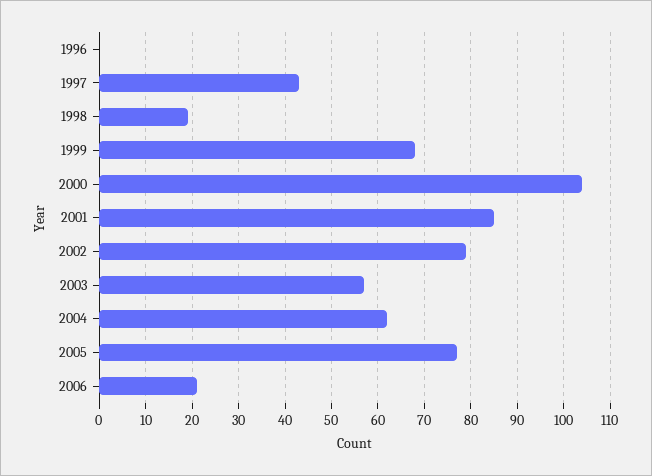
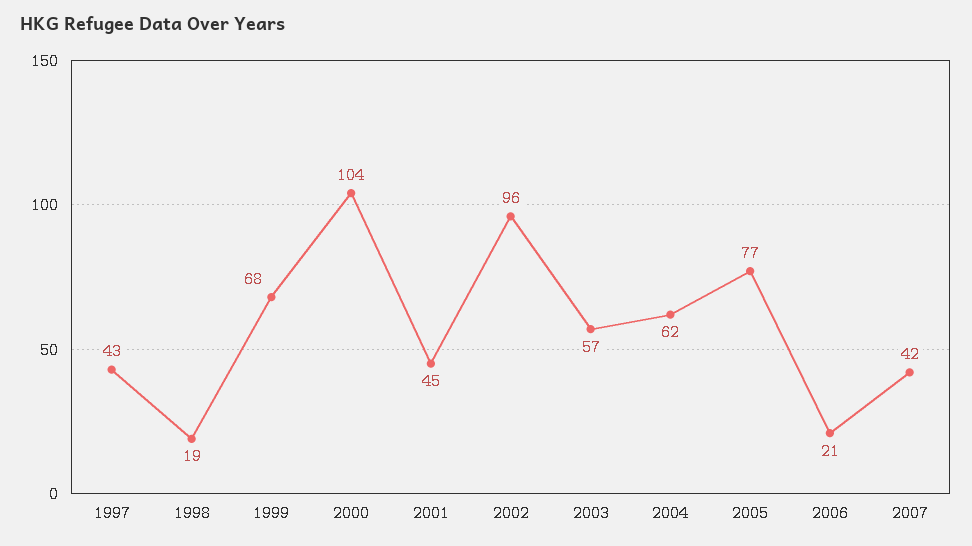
1996: 0 -> none
2001: 85 -> 45
2002: 80 -> 96
2007: none -> 42

